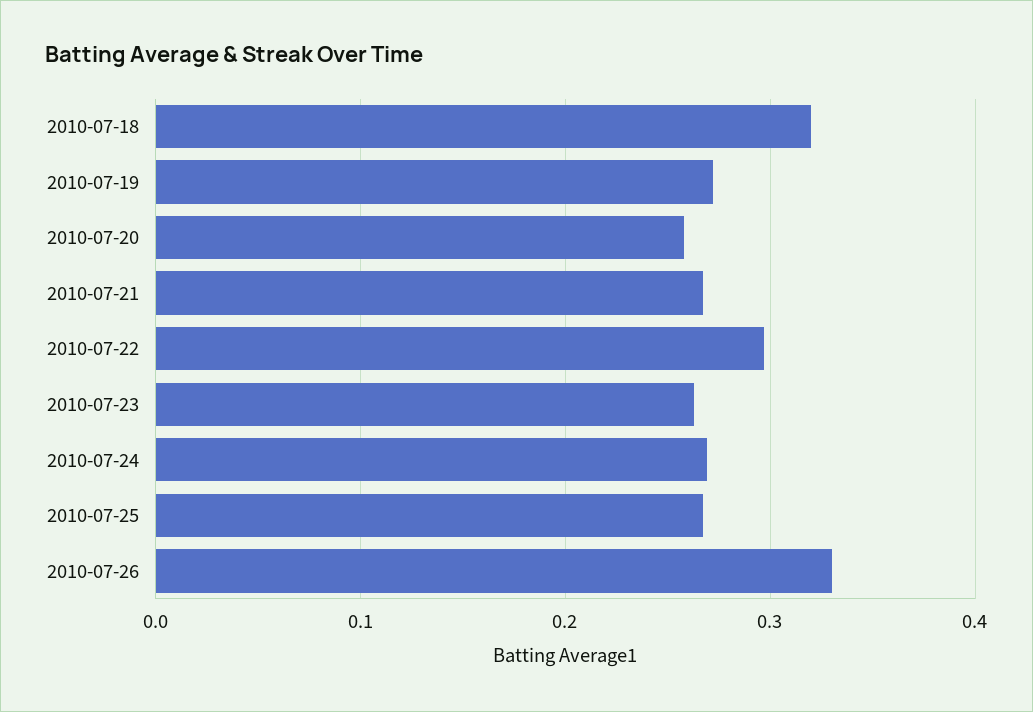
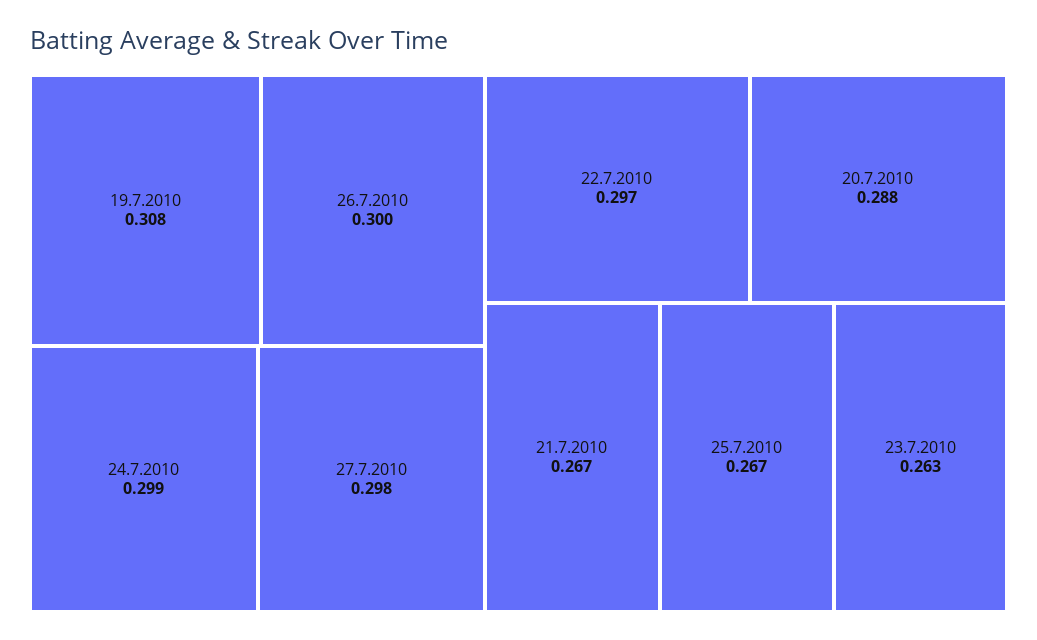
2010-07-18: 0.32 -> none
2010-07-19: 0.27 -> 0.308
2010-07-20: 0.26 -> 0.288
2010-07-24: 0.27 -> 0.299
2010-07-26: 0.33 -> 0.3
27.7.2010: none -> 0.298

